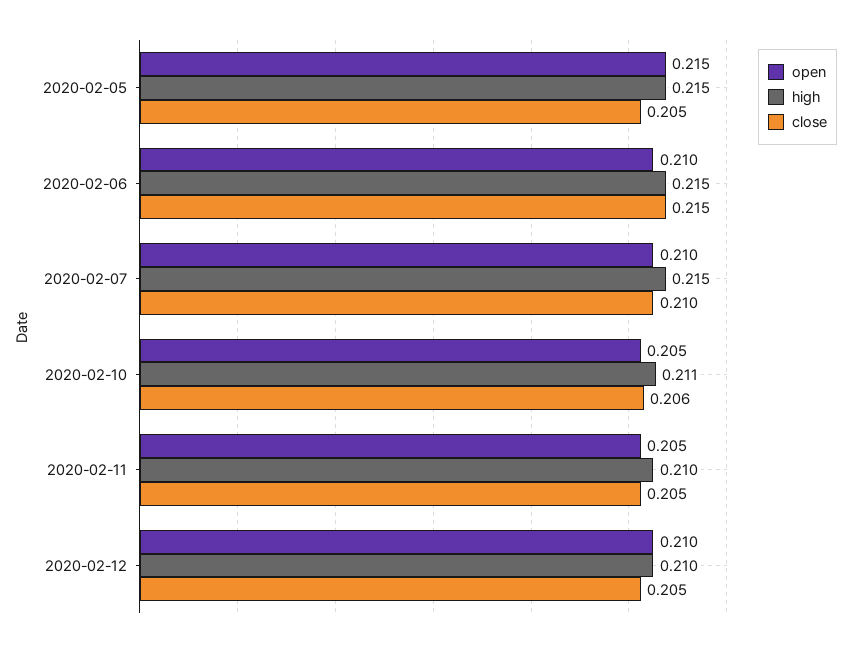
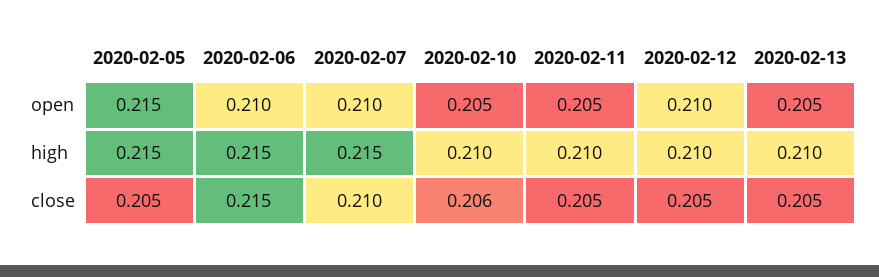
high, 2020-02-10: 0.211 -> 0.21
open, 2020-02-13: none -> 0.205
high, 2020-02-13: none -> 0.21
close, 2020-02-13: none -> 0.205

